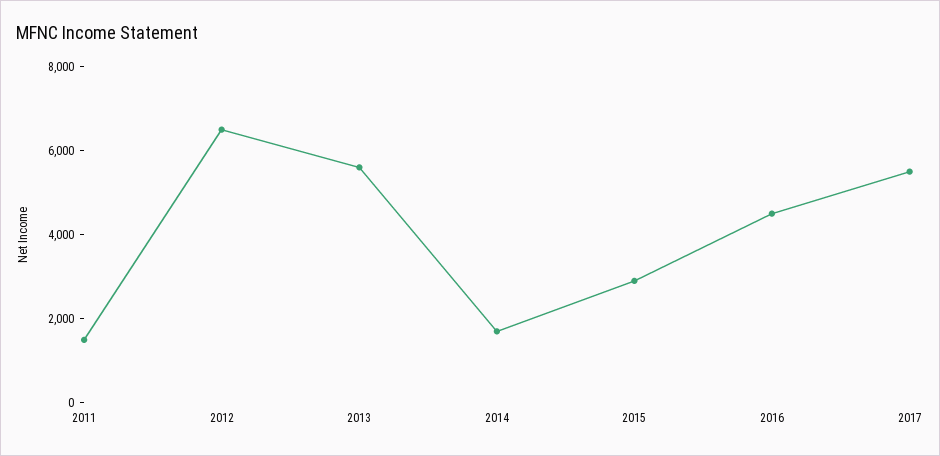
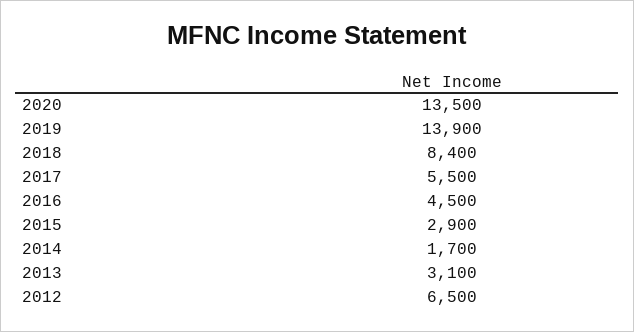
2011: 1500 -> none
2013: 5500 -> 3100
2020: none -> 13500
2019: none -> 13900
2018: none -> 8400

